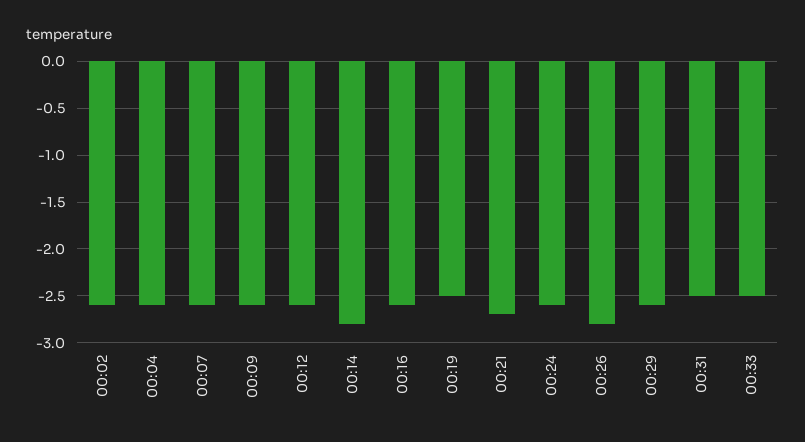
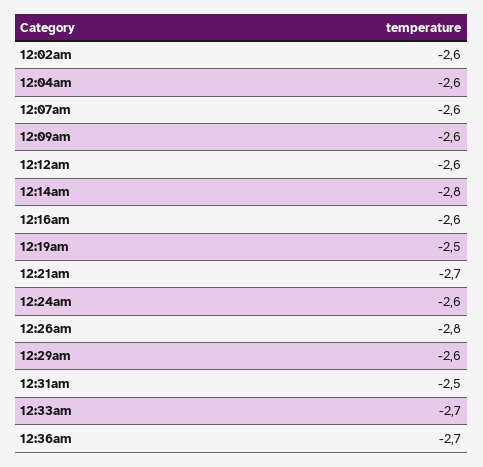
00:33: -2.5 -> -2.7
12:36am: none -> -2.7

